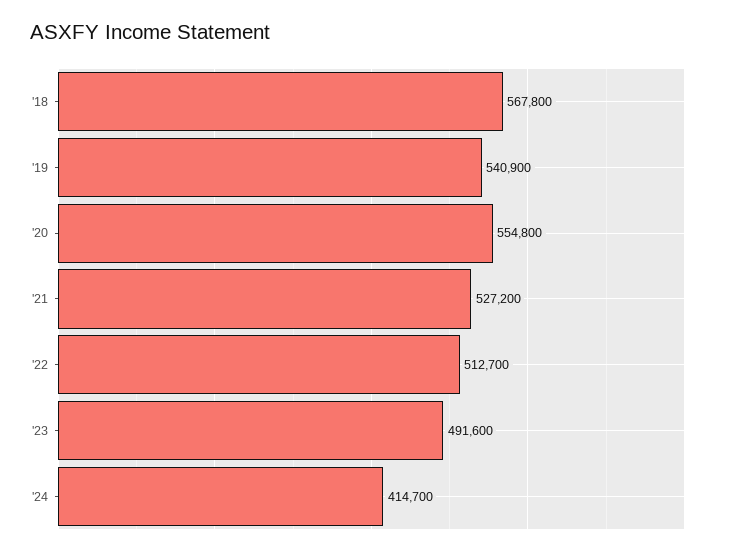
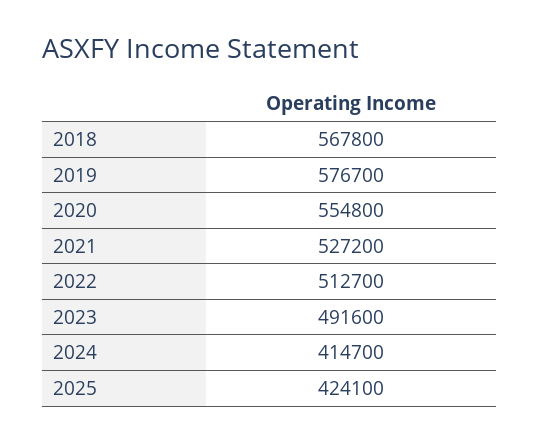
'19: 540900 -> 576700
2025: none -> 424100

